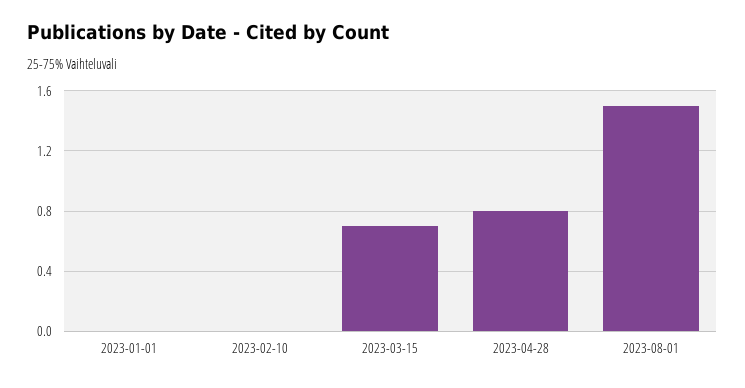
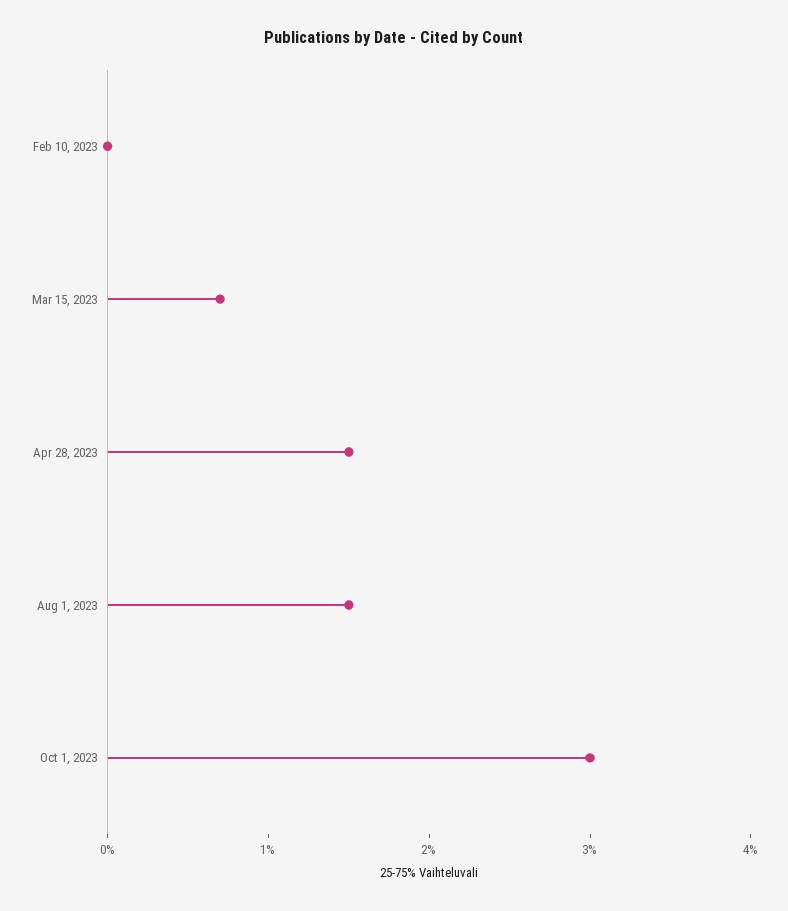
2023-01-01: 0 -> none
2023-04-28: 0.8 -> 1.5
Oct 1, 2023: none -> 3

